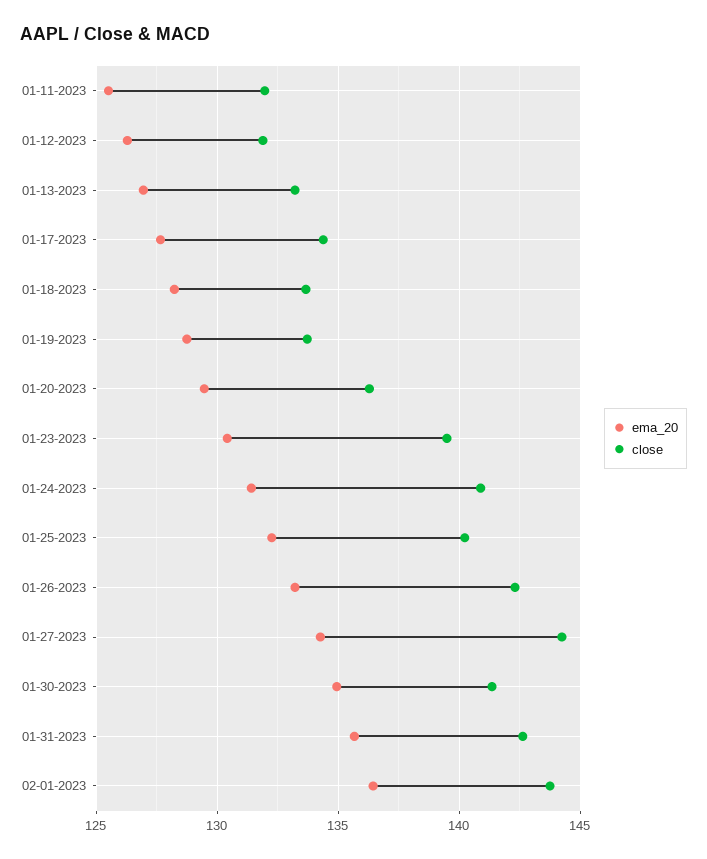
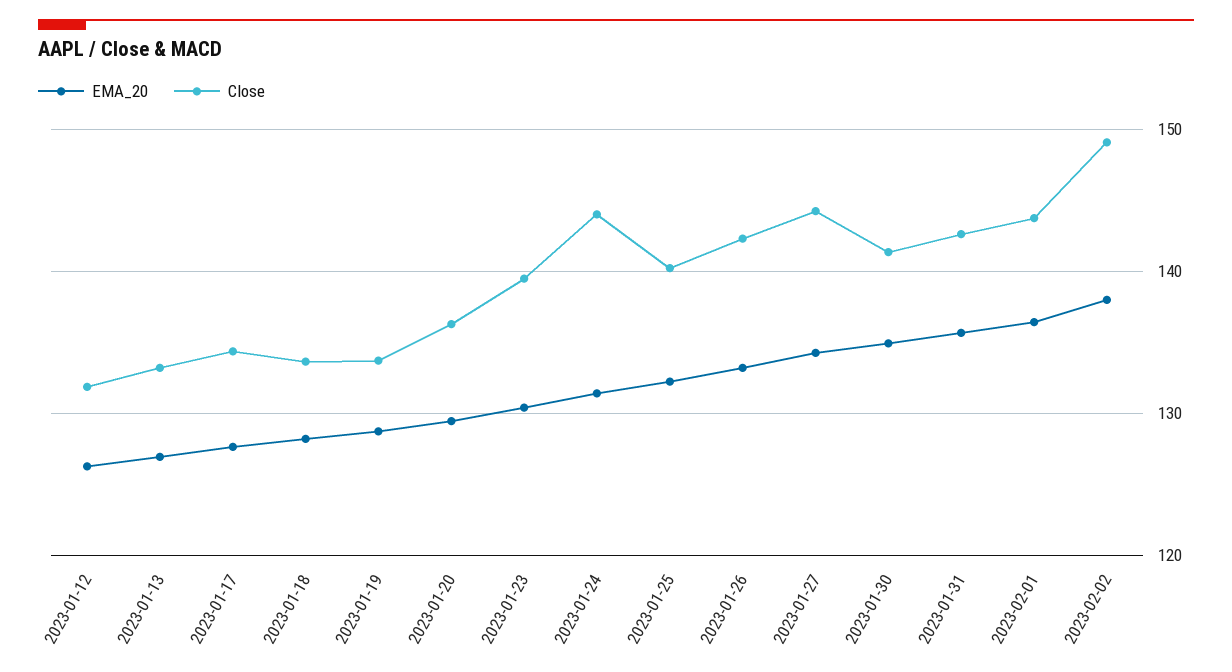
ema_20, 01-11-2023: 125.5 -> none
close, 01-11-2023: 132 -> none
close, 01-24-2023: 141 -> 144
ema_20, 2023-02-02: none -> 138
close, 2023-02-02: none -> 149

